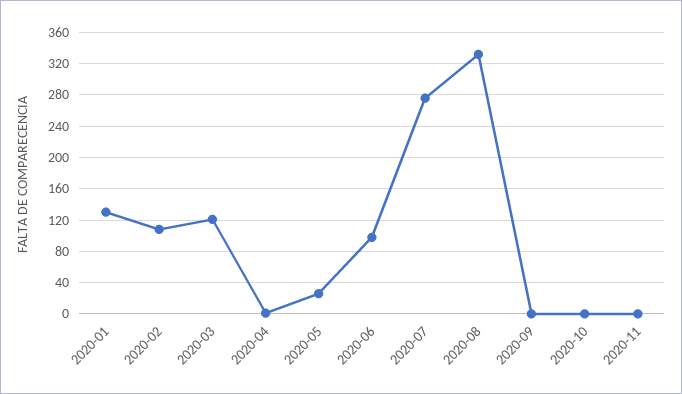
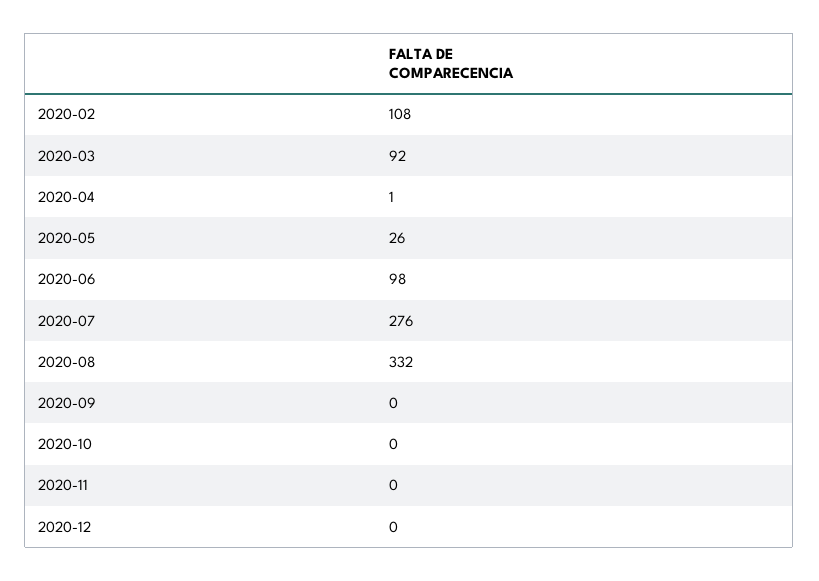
2020-01: 130 -> none
2020-03: 120 -> 92
2020-12: none -> 0

